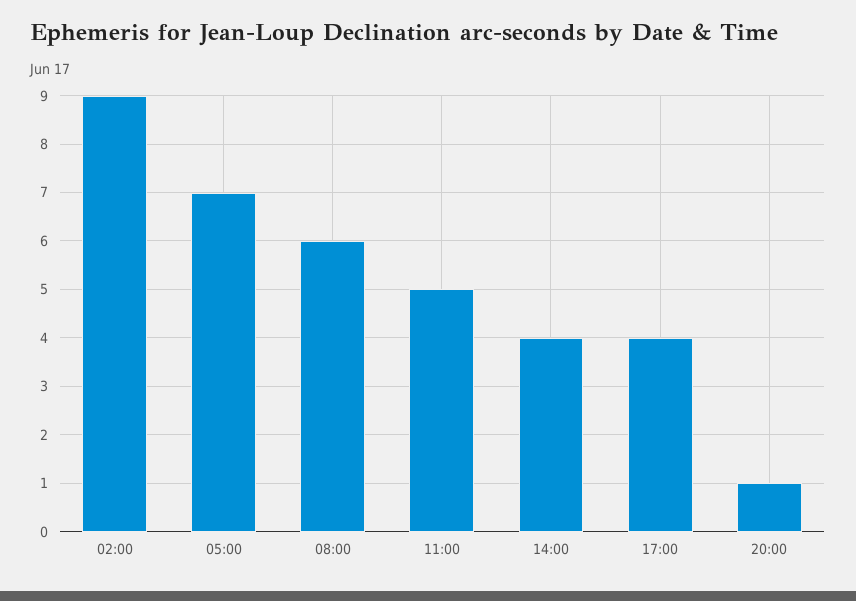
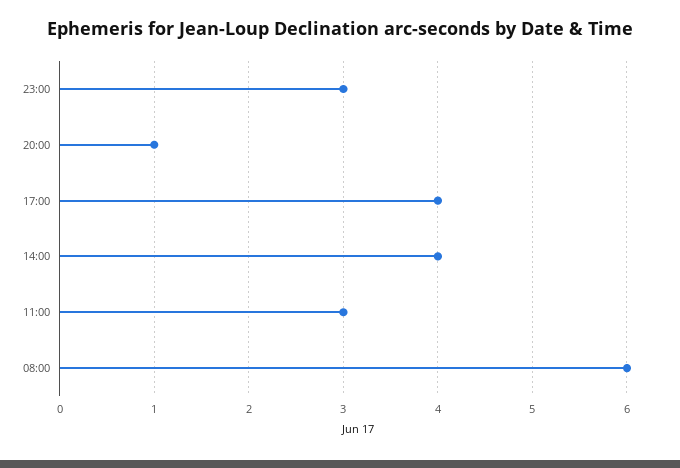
02:00: 9 -> none
05:00: 7 -> none
11:00: 5 -> 3
23:00: none -> 3

